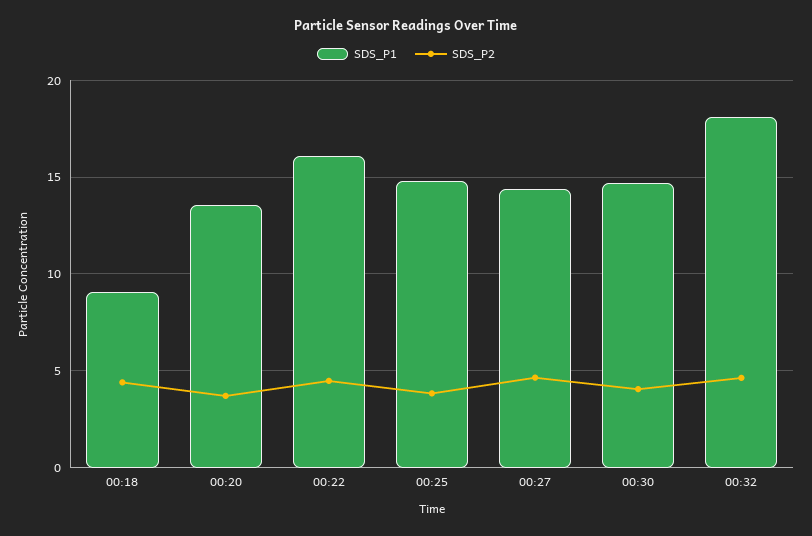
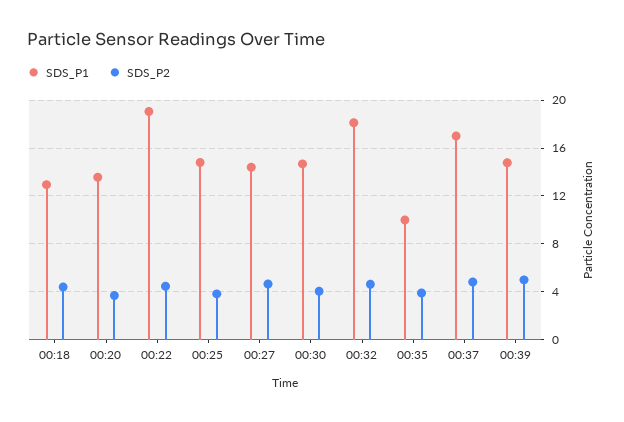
SDS_P1, 00:18: 9 -> 13
SDS_P1, 00:22: 16 -> 19
SDS_P1, 00:35: none -> 10
SDS_P2, 00:35: none -> 4
SDS_P1, 00:37: none -> 17
SDS_P2, 00:37: none -> 5
SDS_P1, 00:39: none -> 15
SDS_P2, 00:39: none -> 5

